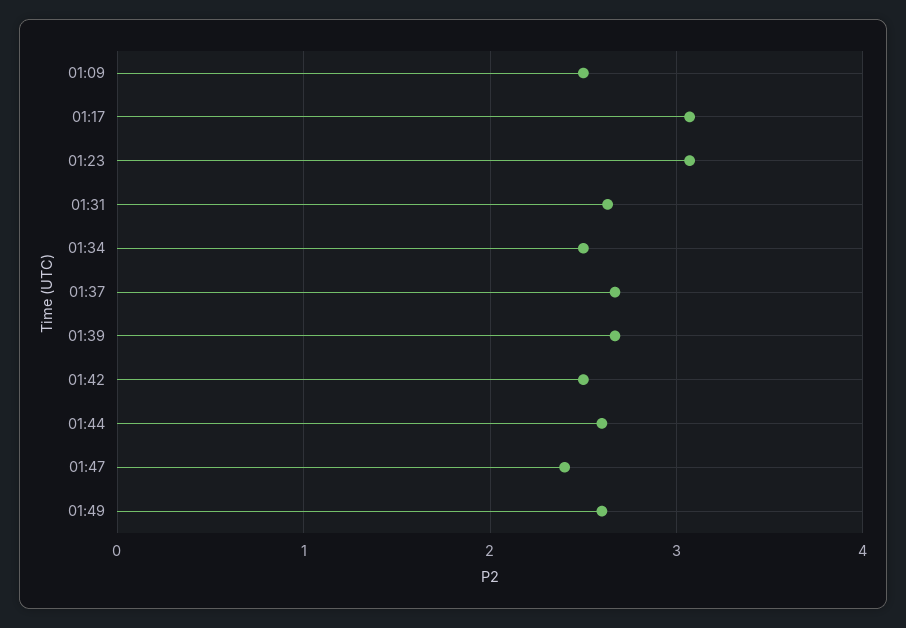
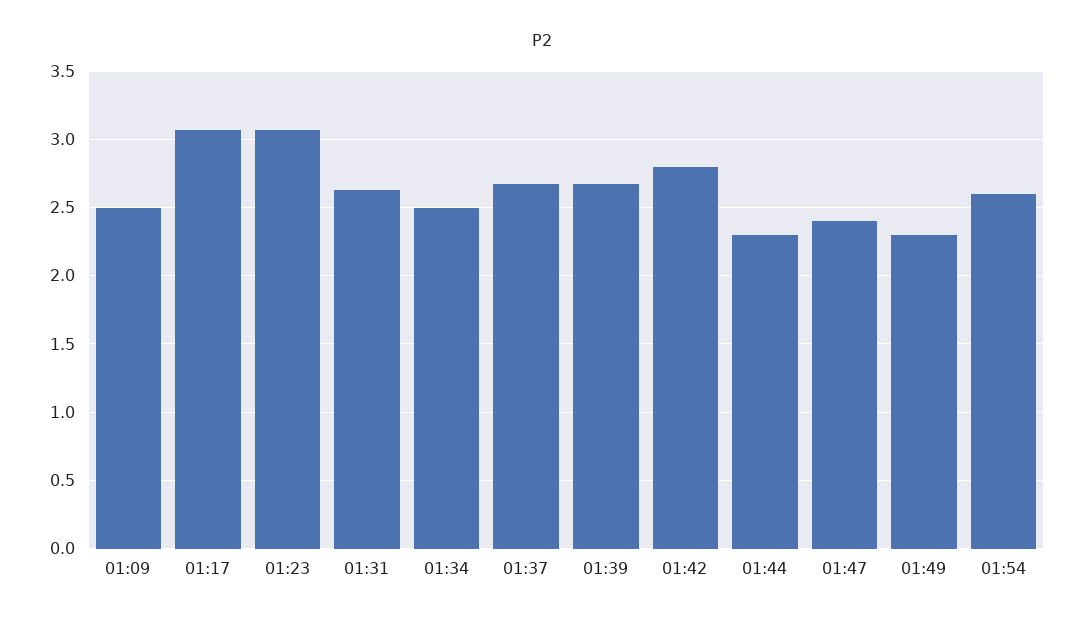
01:42: 2.5 -> 2.8
01:44: 2.6 -> 2.3
01:49: 2.6 -> 2.3
01:54: none -> 2.6

